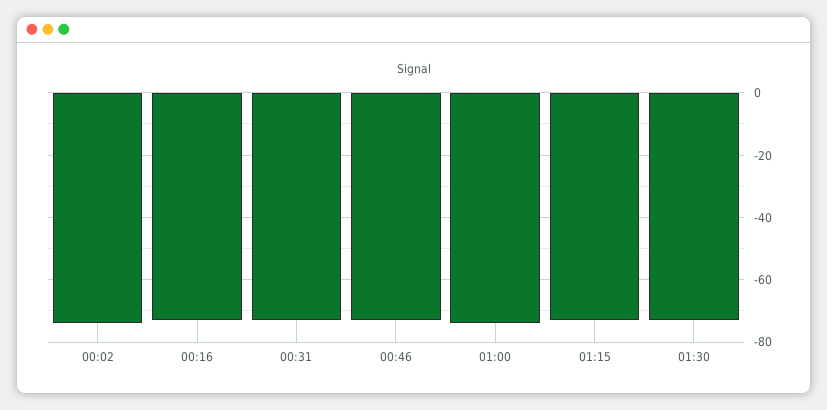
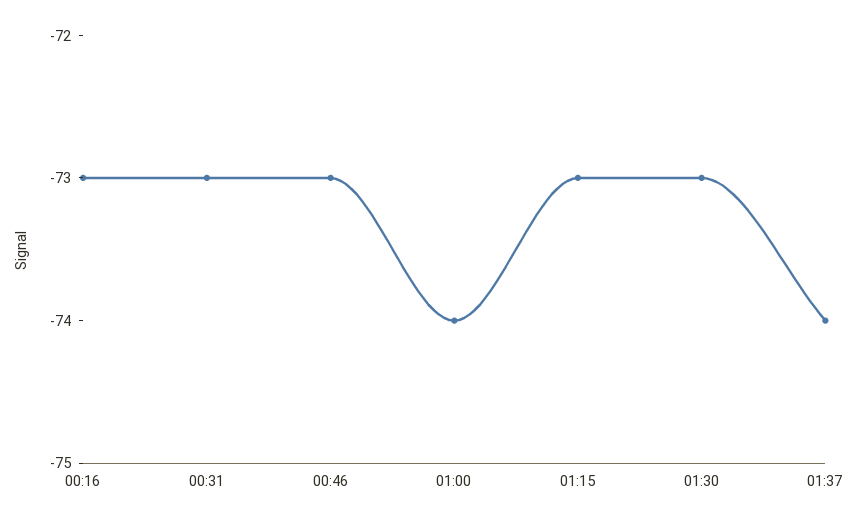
00:02: -75 -> none
01:37: none -> -74

